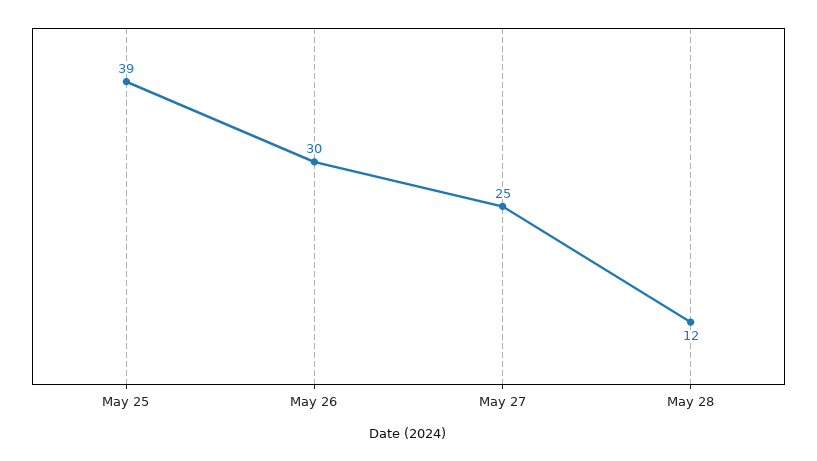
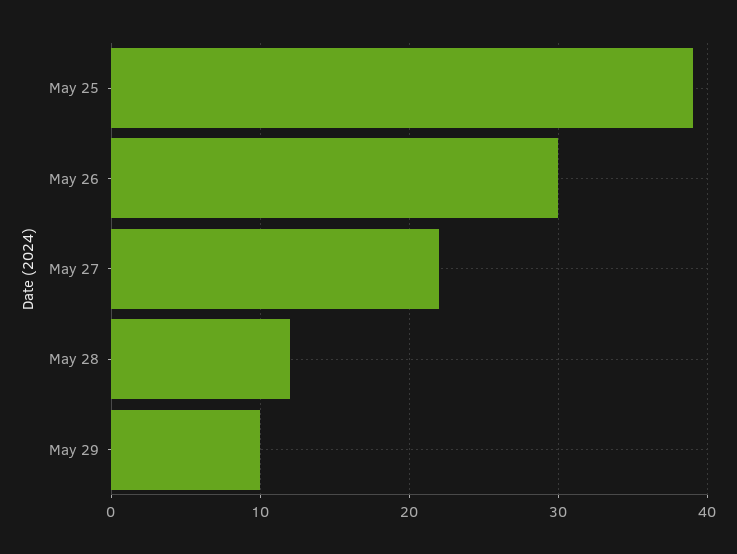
May 27: 25 -> 22
May 29: none -> 10

